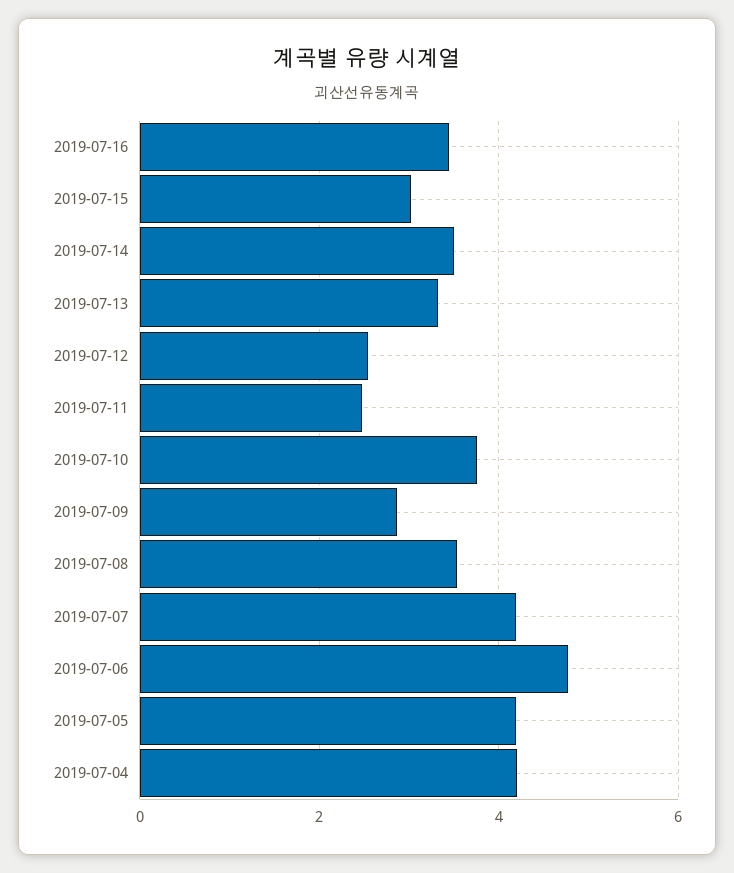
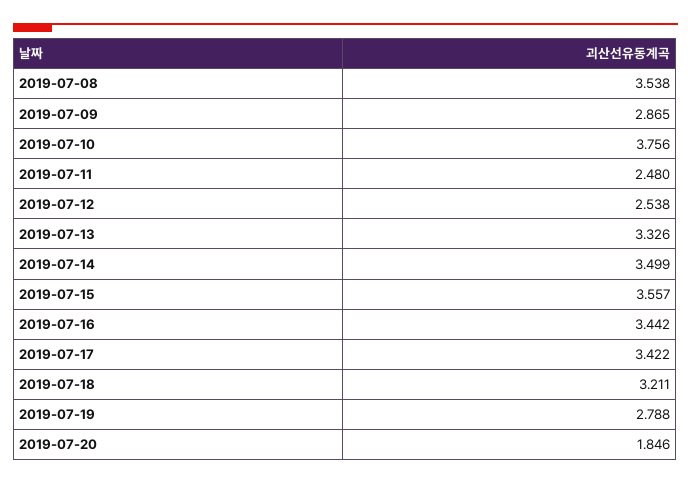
2019-07-15: 3 -> 3.557
2019-07-07: 4.2 -> none
2019-07-06: 4.8 -> none
2019-07-05: 4.2 -> none
2019-07-04: 4.2 -> none
2019-07-17: none -> 3.422
2019-07-18: none -> 3.211
2019-07-19: none -> 2.788
2019-07-20: none -> 1.846

